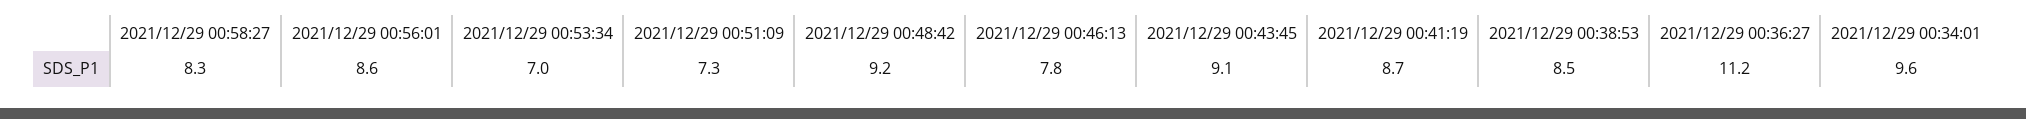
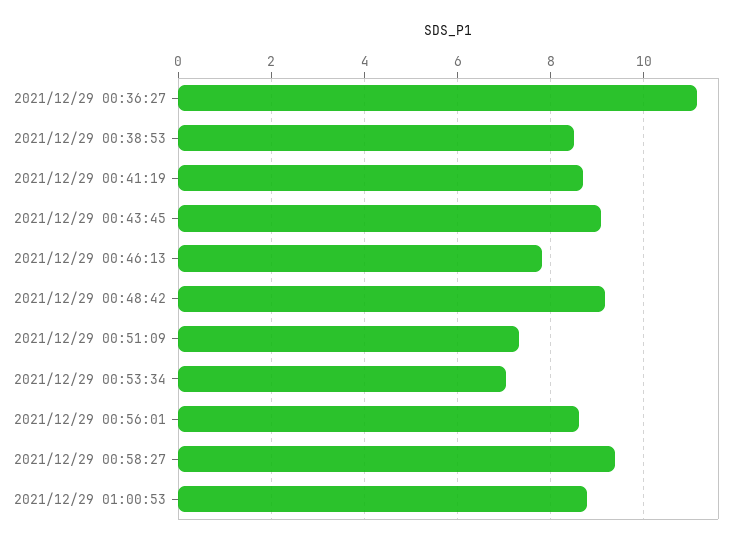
2021/12/29 00:58:27: 8.3 -> 9.4
2021/12/29 00:34:01: 9.6 -> none
2021/12/29 01:00:53: none -> 8.8

